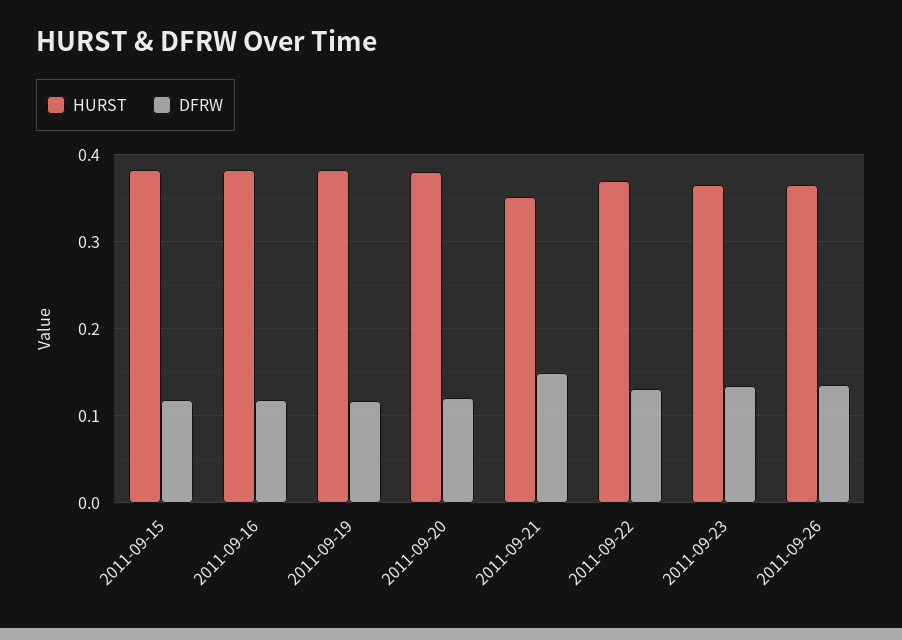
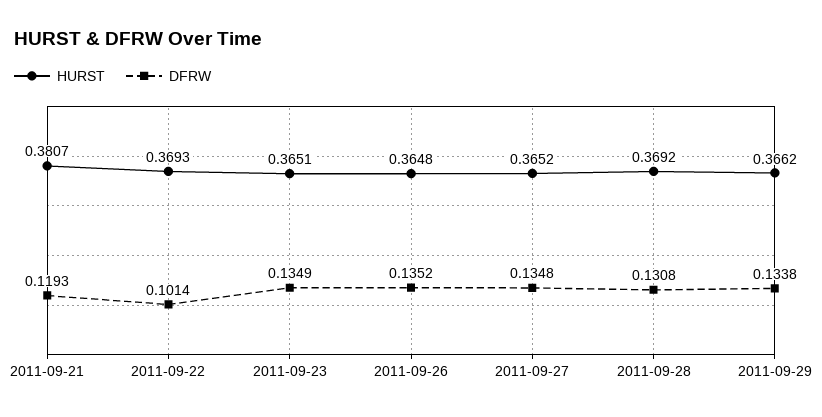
HURST, 2011-09-15: 0.38 -> none
DFRW, 2011-09-15: 0.12 -> none
HURST, 2011-09-16: 0.38 -> none
DFRW, 2011-09-16: 0.12 -> none
HURST, 2011-09-19: 0.38 -> none
DFRW, 2011-09-19: 0.12 -> none
HURST, 2011-09-20: 0.38 -> none
DFRW, 2011-09-20: 0.12 -> none
HURST, 2011-09-21: 0.35 -> 0.3807
DFRW, 2011-09-21: 0.15 -> 0.1193
DFRW, 2011-09-22: 0.13 -> 0.1014
HURST, 2011-09-27: none -> 0.3652
DFRW, 2011-09-27: none -> 0.1348
HURST, 2011-09-28: none -> 0.3692
DFRW, 2011-09-28: none -> 0.1308
HURST, 2011-09-29: none -> 0.3662
DFRW, 2011-09-29: none -> 0.1338

